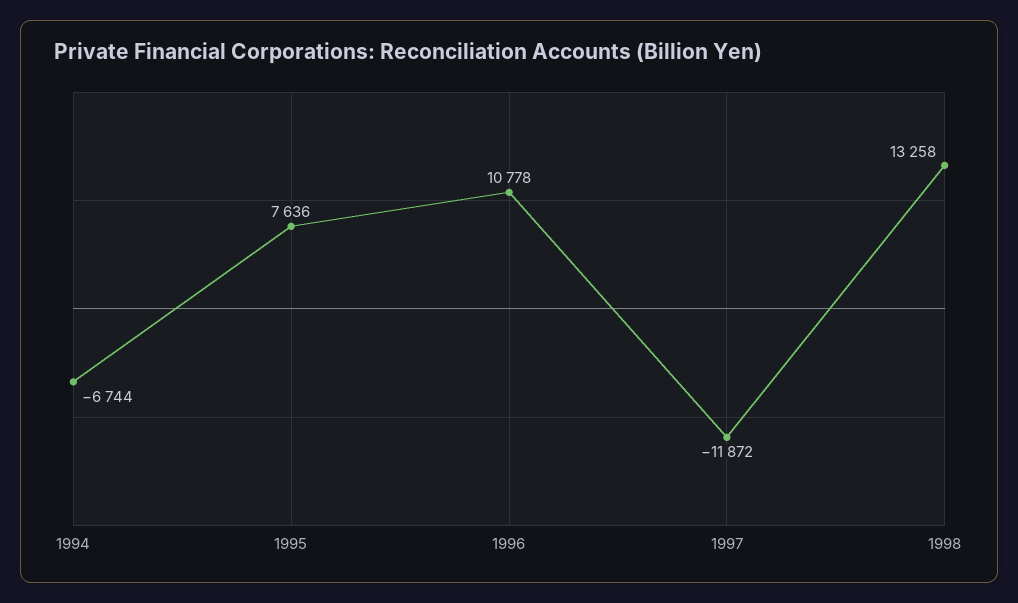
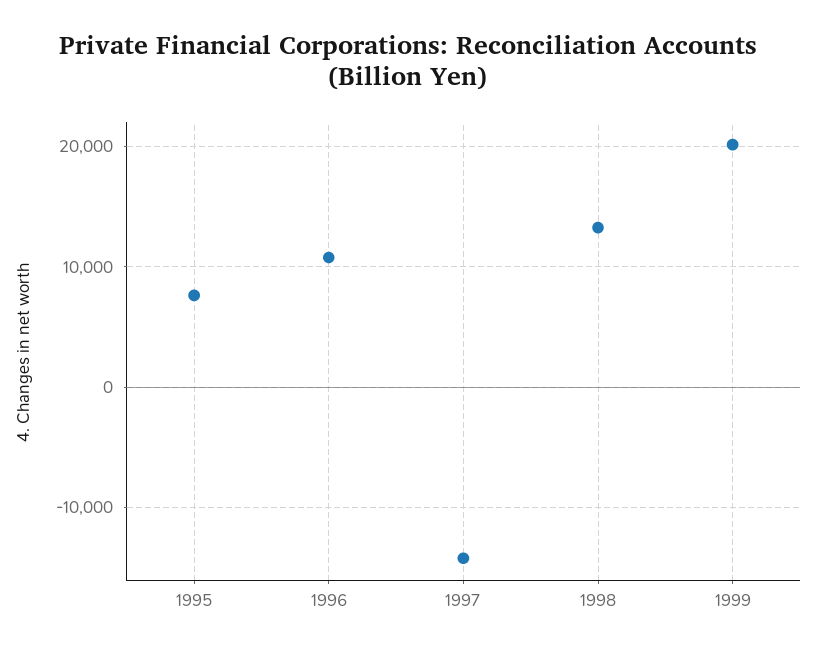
1994: -6744 -> none
1997: -11872 -> -14000
1999: none -> 20000

